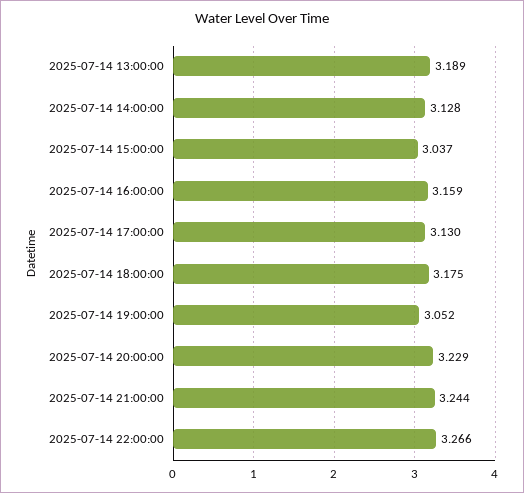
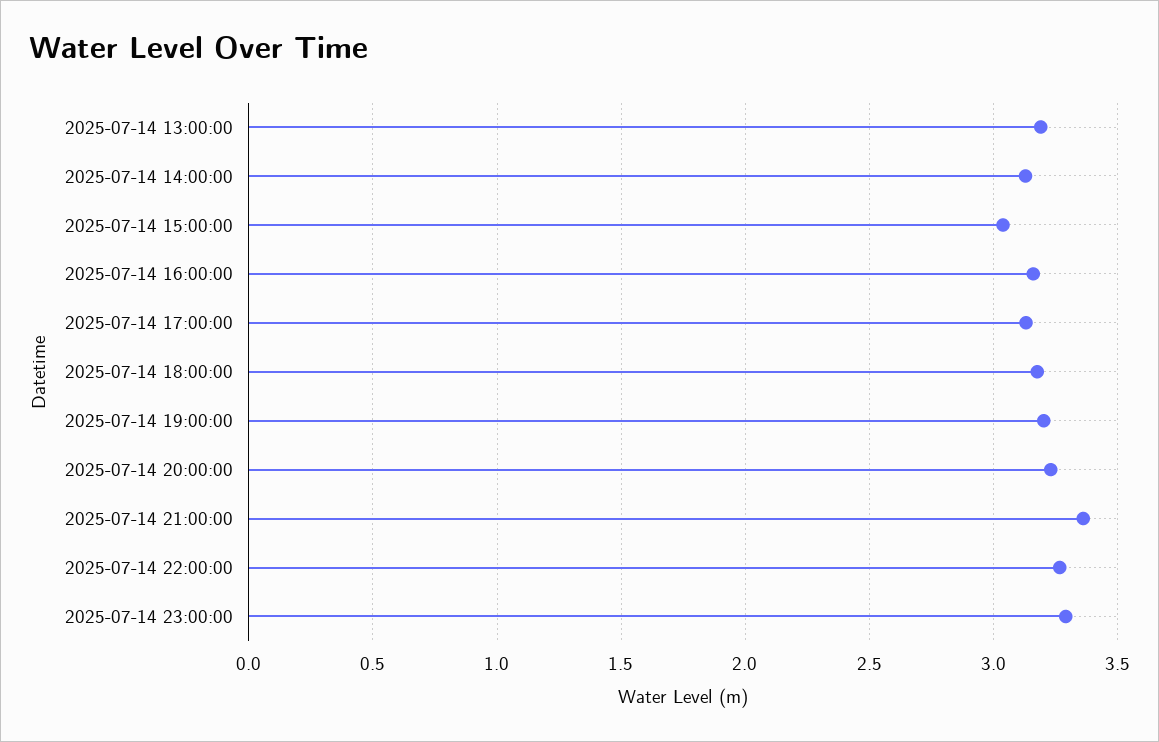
2025-07-14 19:00:00: 3.052 -> 3.2
2025-07-14 21:00:00: 3.244 -> 3.35
2025-07-14 23:00:00: none -> 3.3

